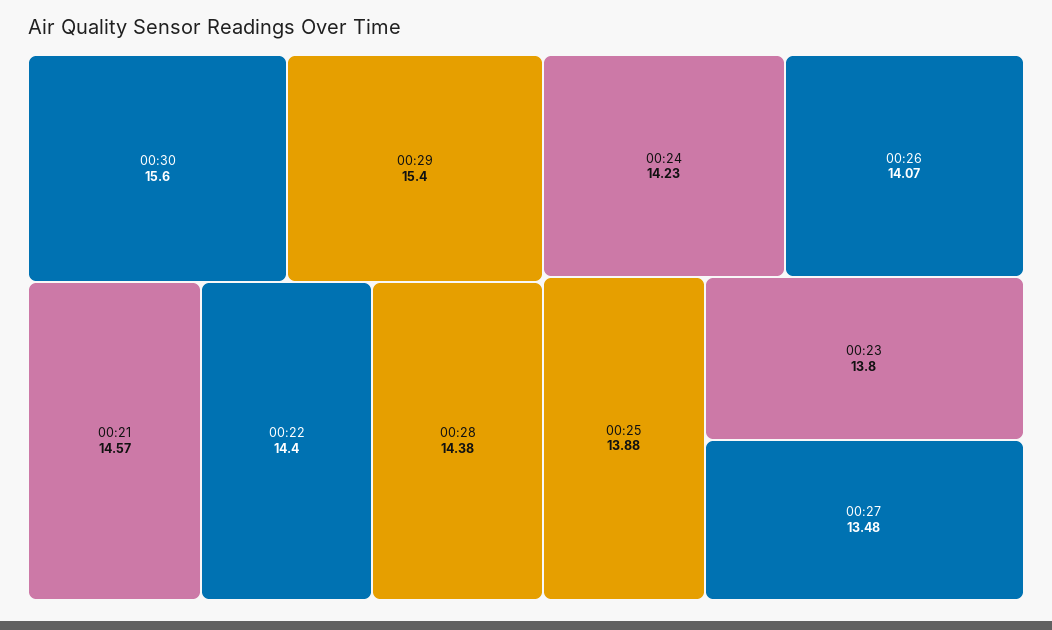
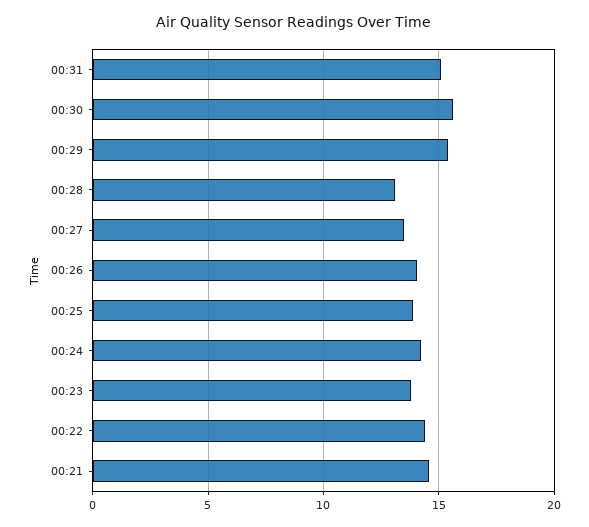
00:28: 14.38 -> 13
00:31: none -> 15

